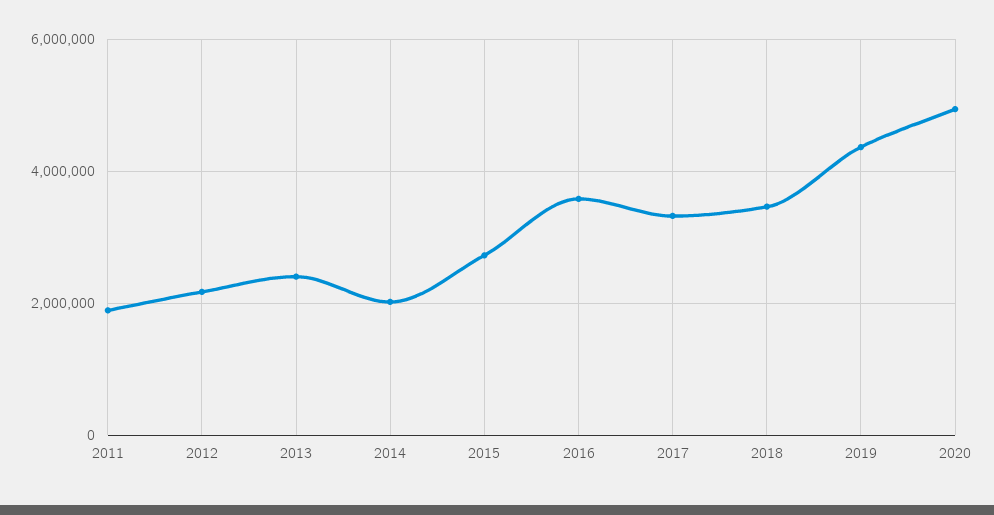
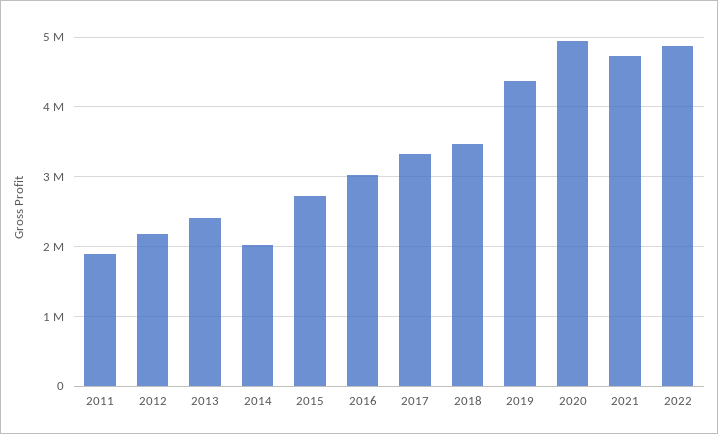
2016: 3600000 -> 3000000
2021: none -> 4700000
2022: none -> 4900000

